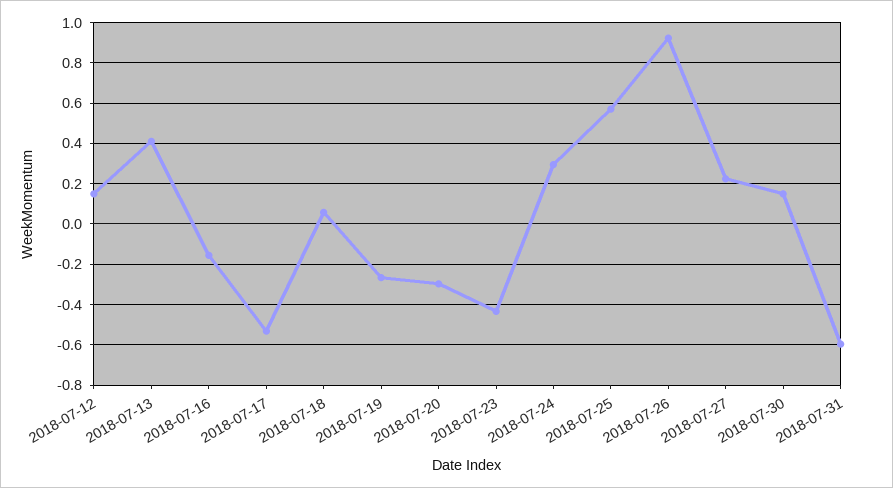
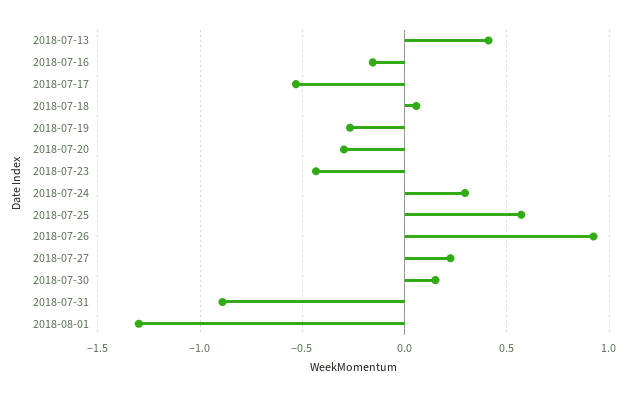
2018-07-12: 0.15 -> none
2018-07-31: -0.6 -> -0.9
2018-08-01: none -> -1.3

